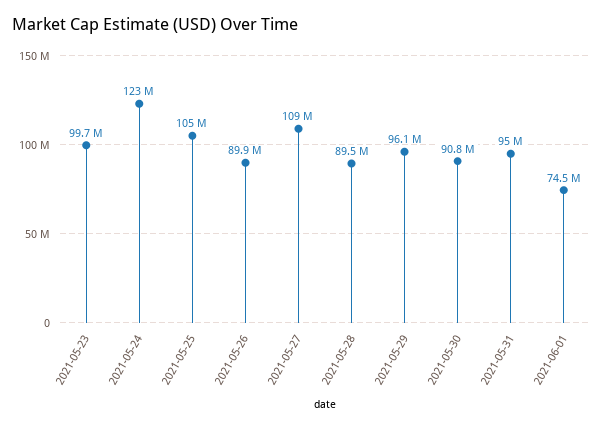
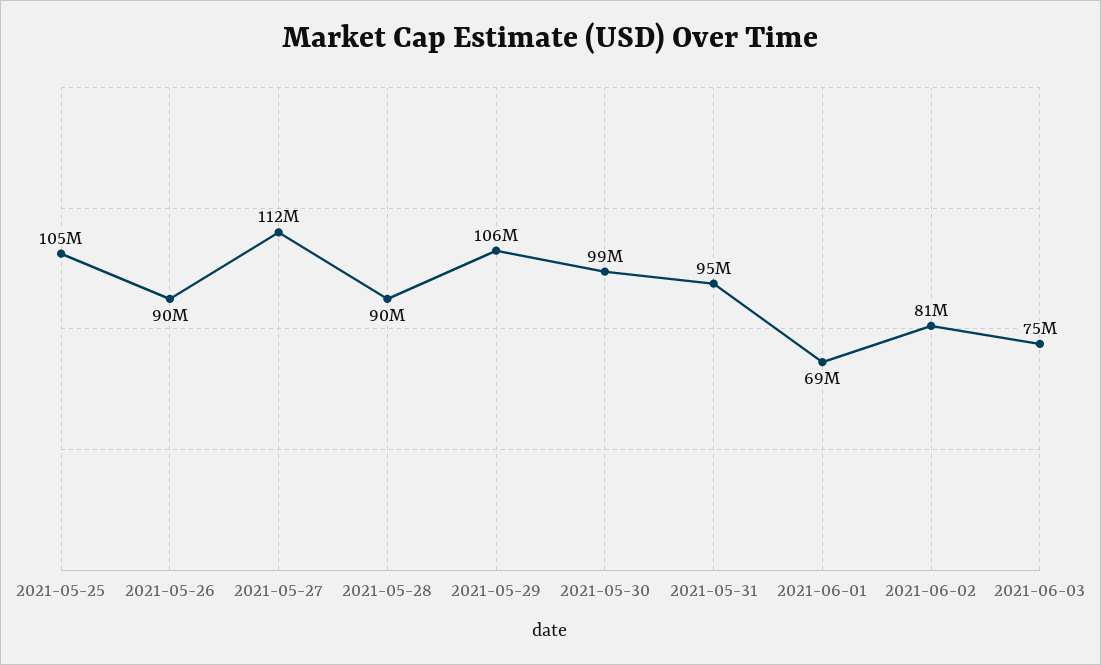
2021-05-23: 99700000 -> none
2021-05-24: 123000000 -> none
2021-05-27: 109000000 -> 112000000
2021-05-29: 96100000 -> 106000000
2021-05-30: 90800000 -> 99000000
2021-06-01: 74500000 -> 69000000
2021-06-02: none -> 81000000
2021-06-03: none -> 75000000

